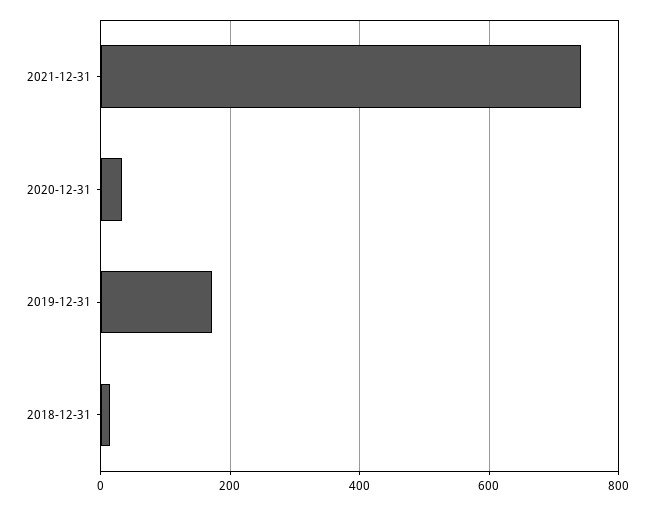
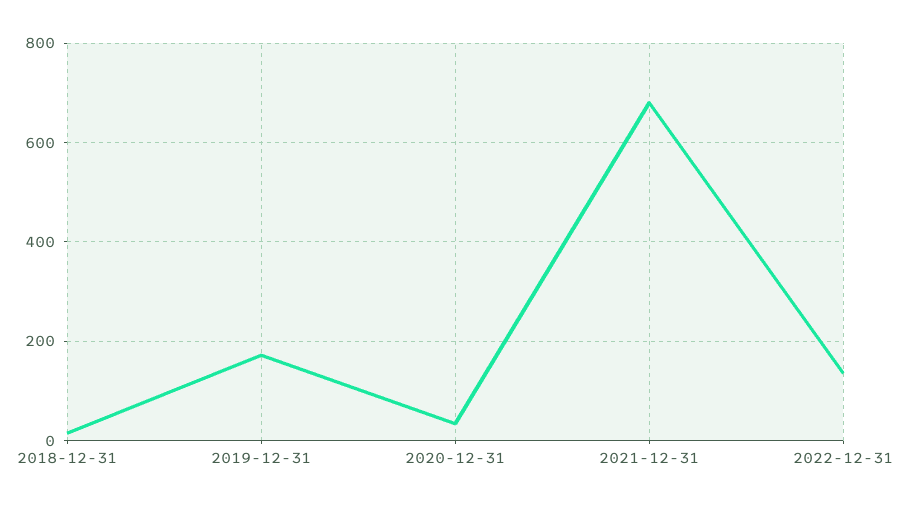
2021-12-31: 740 -> 680
2022-12-31: none -> 140

